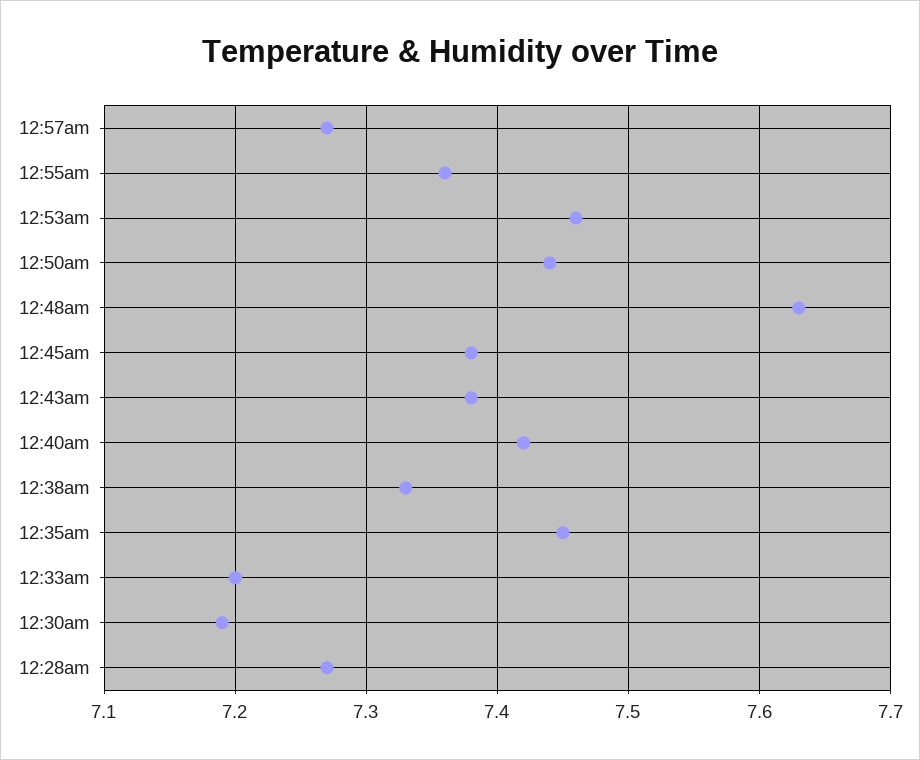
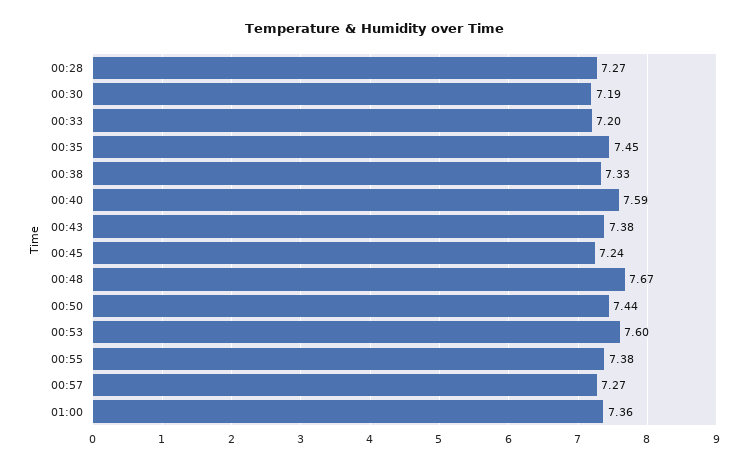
12:55am: 7.36 -> 7.38
12:53am: 7.46 -> 7.6
12:48am: 7.63 -> 7.67
12:45am: 7.38 -> 7.24
12:40am: 7.42 -> 7.59
01:00: none -> 7.36

